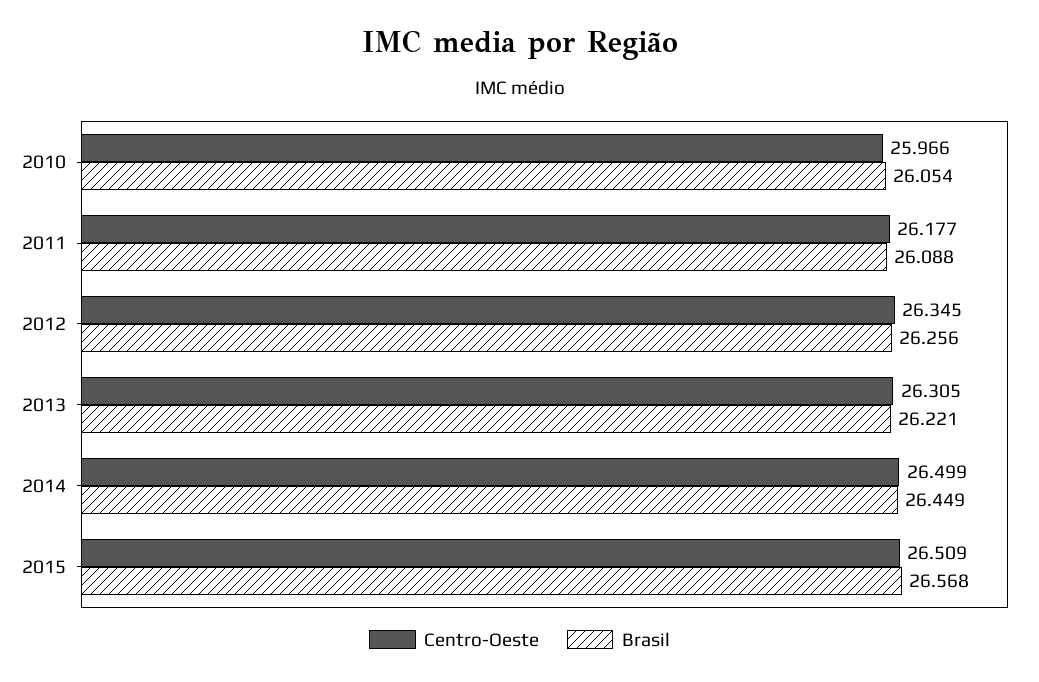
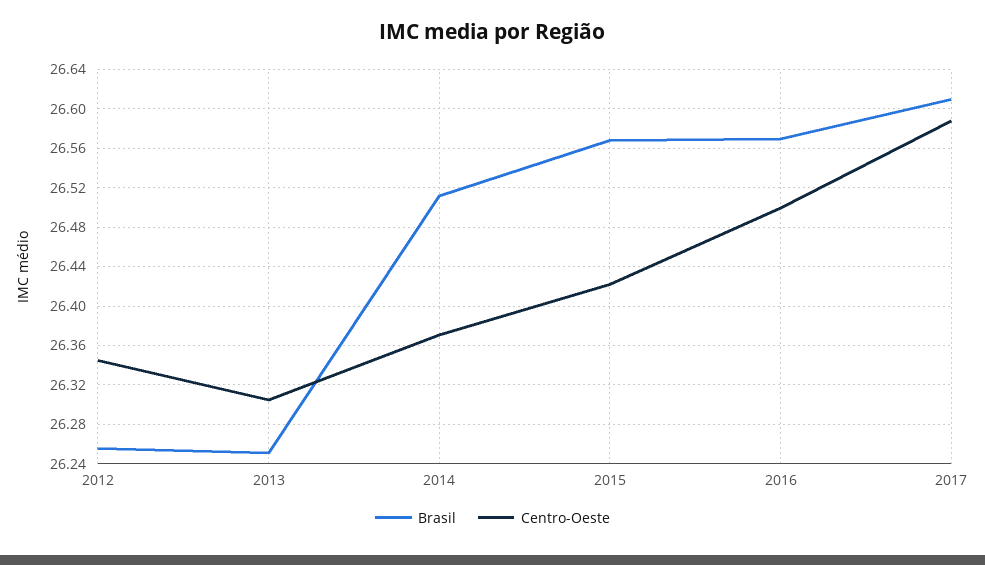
Centro-Oeste, 2010: 25.966 -> none
Brasil, 2010: 26.054 -> none
Centro-Oeste, 2011: 26.177 -> none
Brasil, 2011: 26.088 -> none
Brasil, 2013: 26.221 -> 26.25
Centro-Oeste, 2014: 26.499 -> 26.37
Brasil, 2014: 26.449 -> 26.51
Centro-Oeste, 2015: 26.509 -> 26.42
Brasil, 2016: none -> 26.57
Centro-Oeste, 2016: none -> 26.5
Brasil, 2017: none -> 26.61
Centro-Oeste, 2017: none -> 26.59

